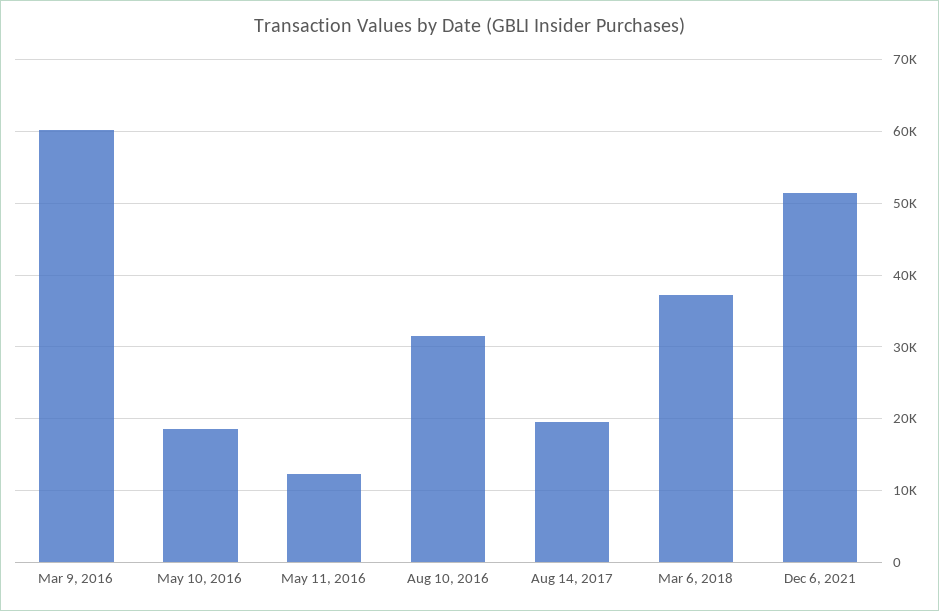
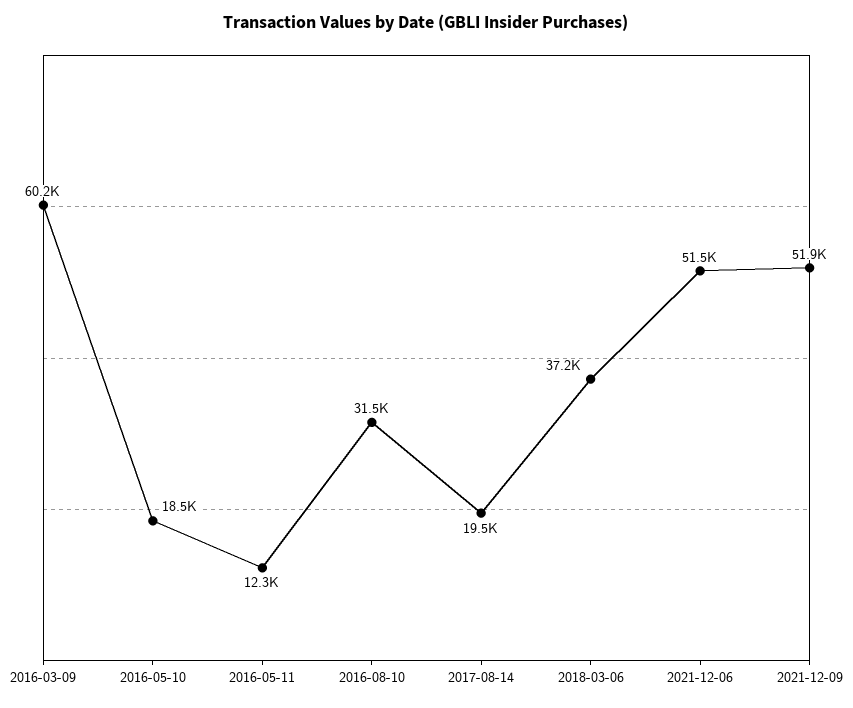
2021-12-09: none -> 51900

